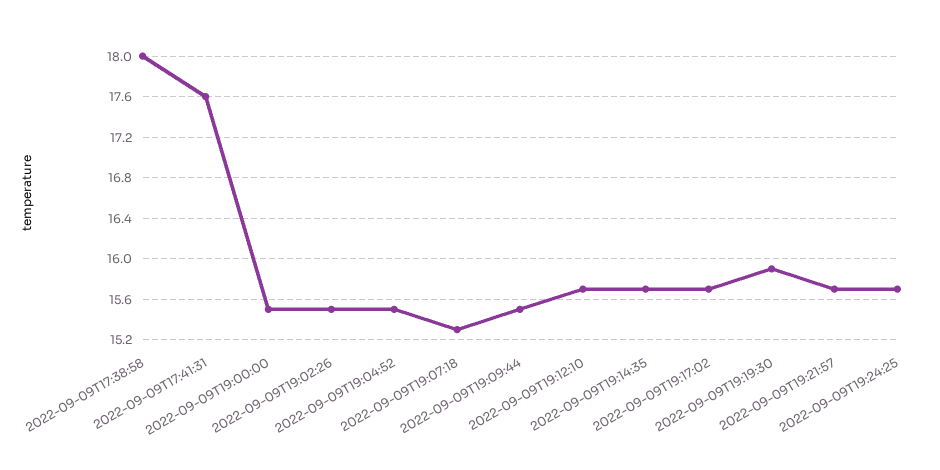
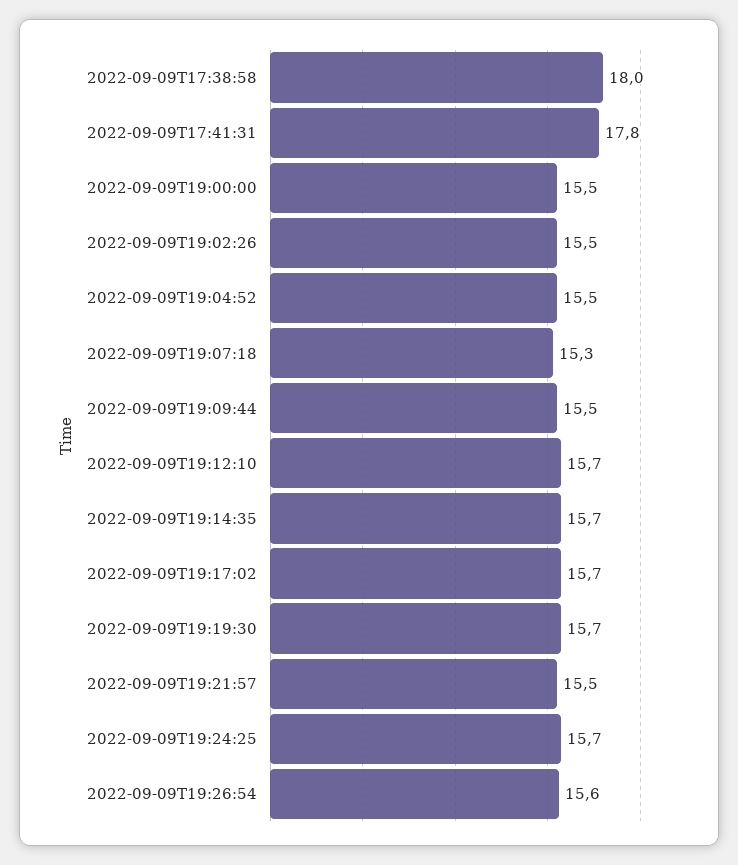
2022-09-09T17:41:31: 17.6 -> 17.8
2022-09-09T19:19:30: 15.9 -> 15.7
2022-09-09T19:21:57: 15.7 -> 15.5
2022-09-09T19:26:54: none -> 15.6

